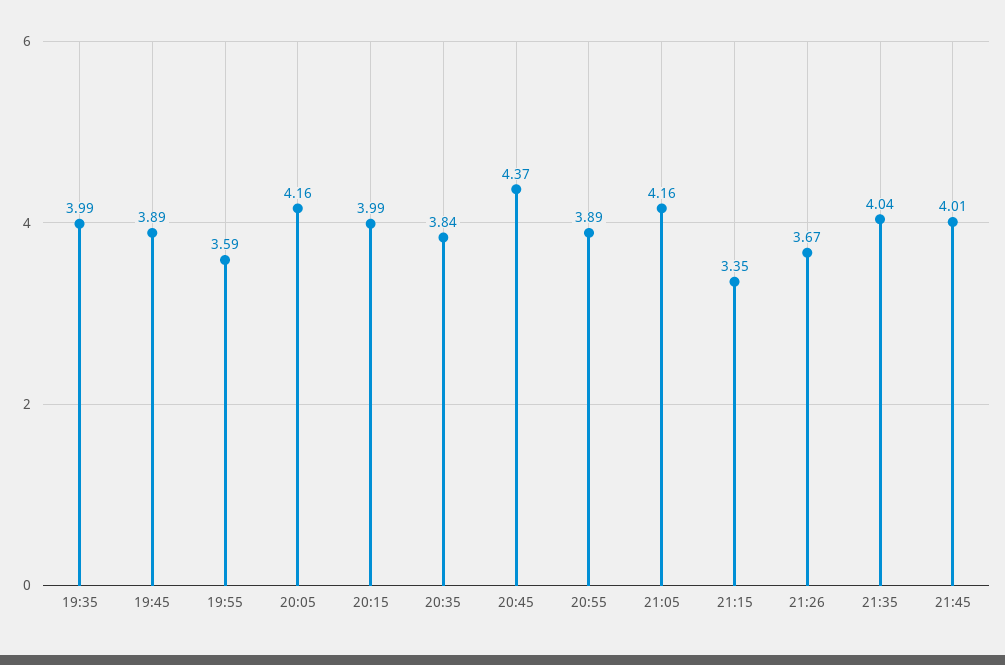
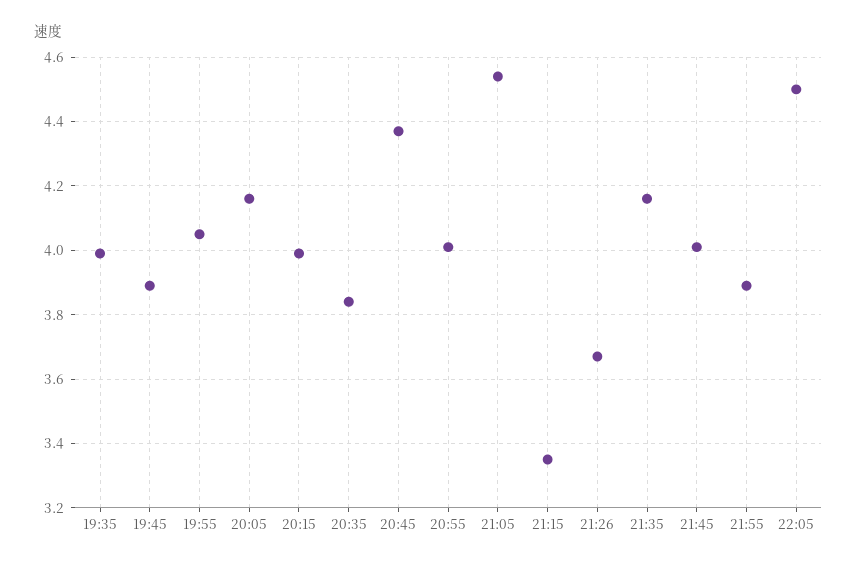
19:55: 3.59 -> 4.05
20:55: 3.89 -> 4
21:05: 4.16 -> 4.55
21:35: 4.04 -> 4.15
21:55: none -> 3.9
22:05: none -> 4.5

